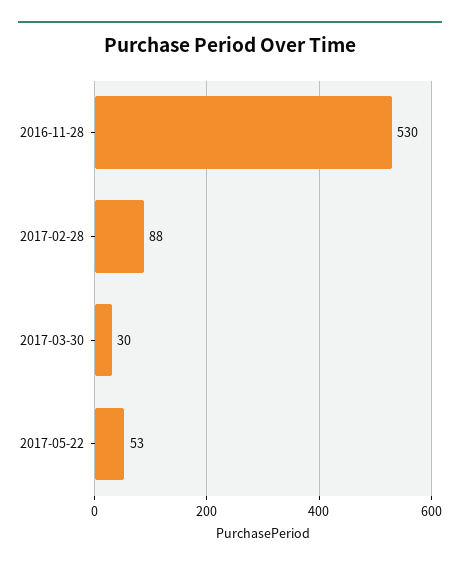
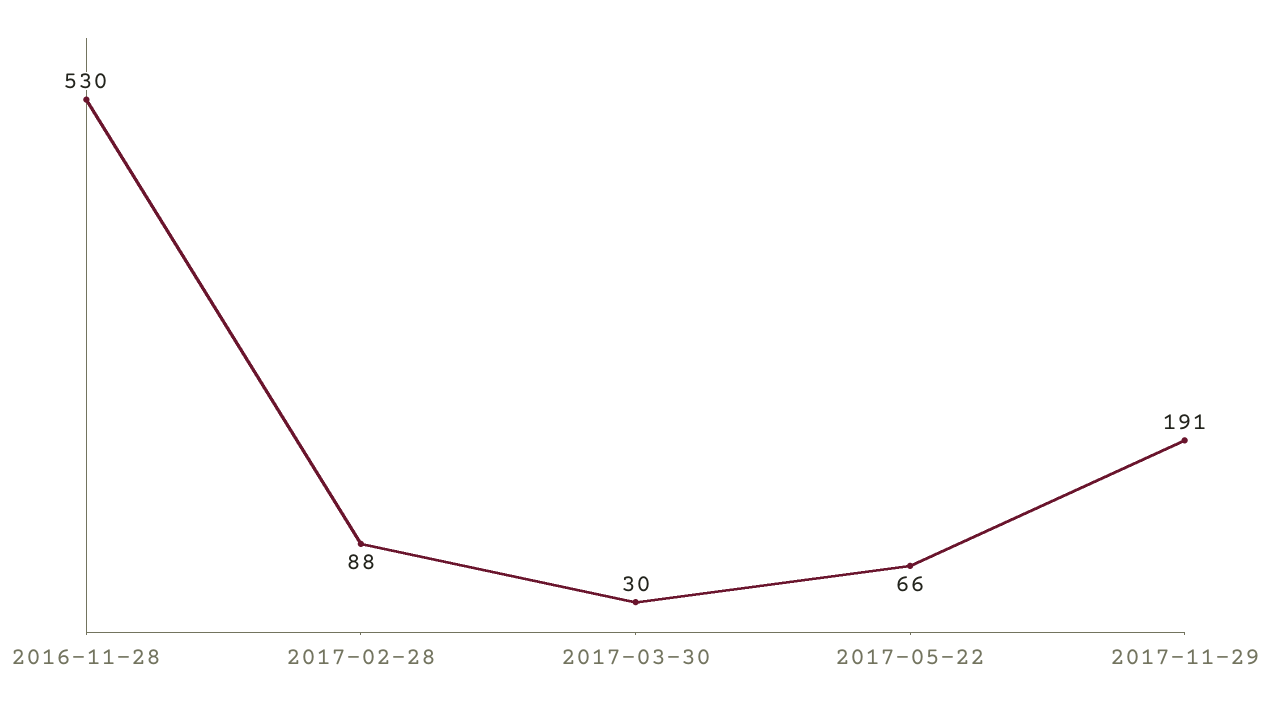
2017-05-22: 53 -> 66
2017-11-29: none -> 191

